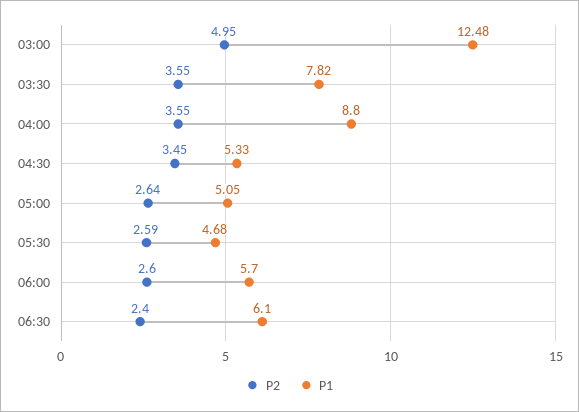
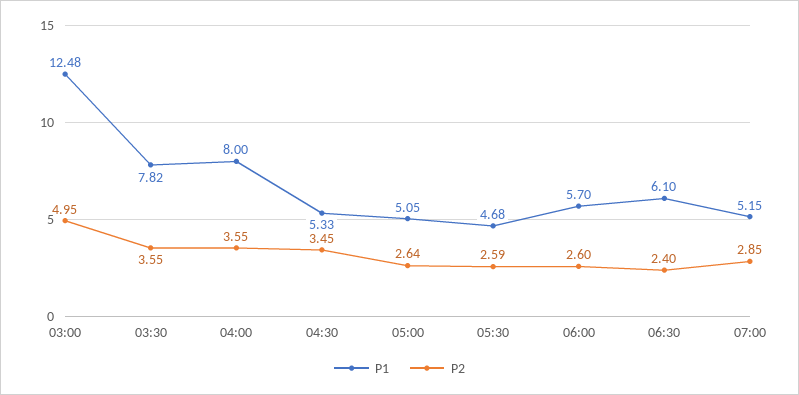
P1, 04:00: 8.8 -> 8
P1, 07:00: none -> 5.15
P2, 07:00: none -> 2.85

